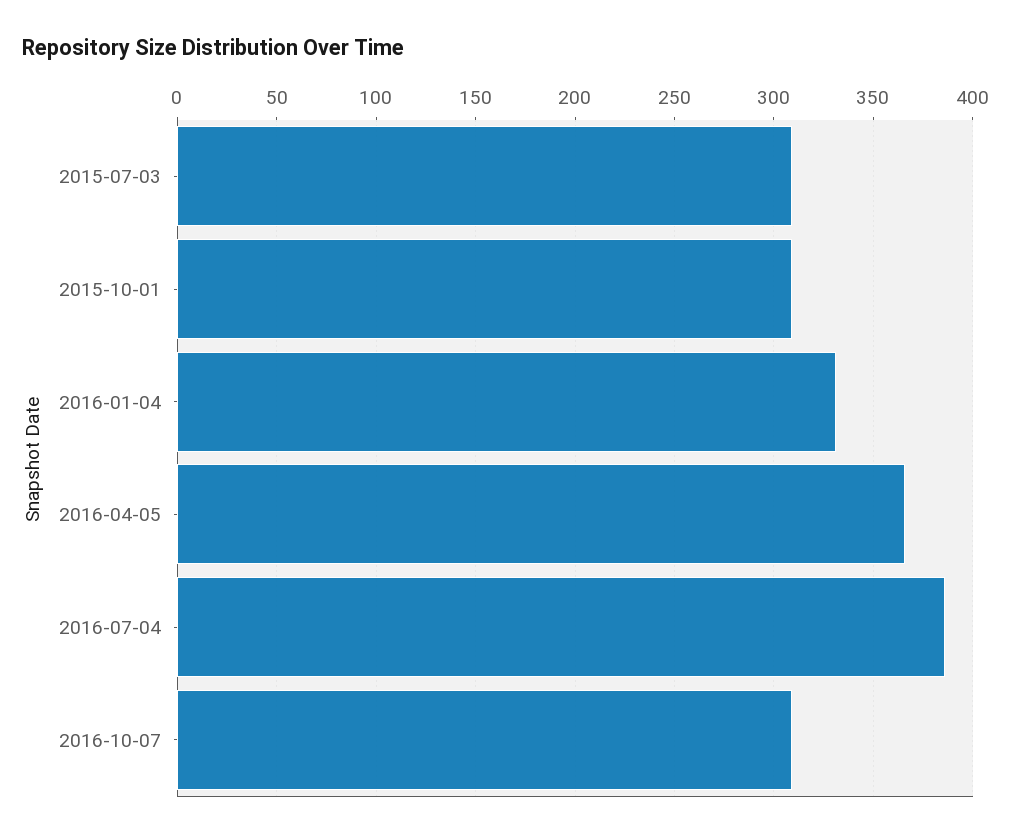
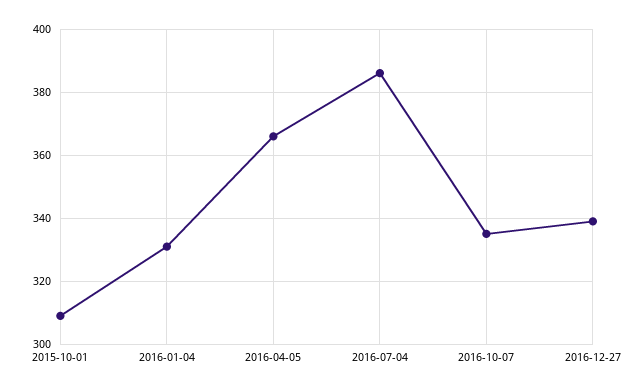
2015-07-03: 310 -> none
2016-10-07: 310 -> 335
2016-12-27: none -> 340

